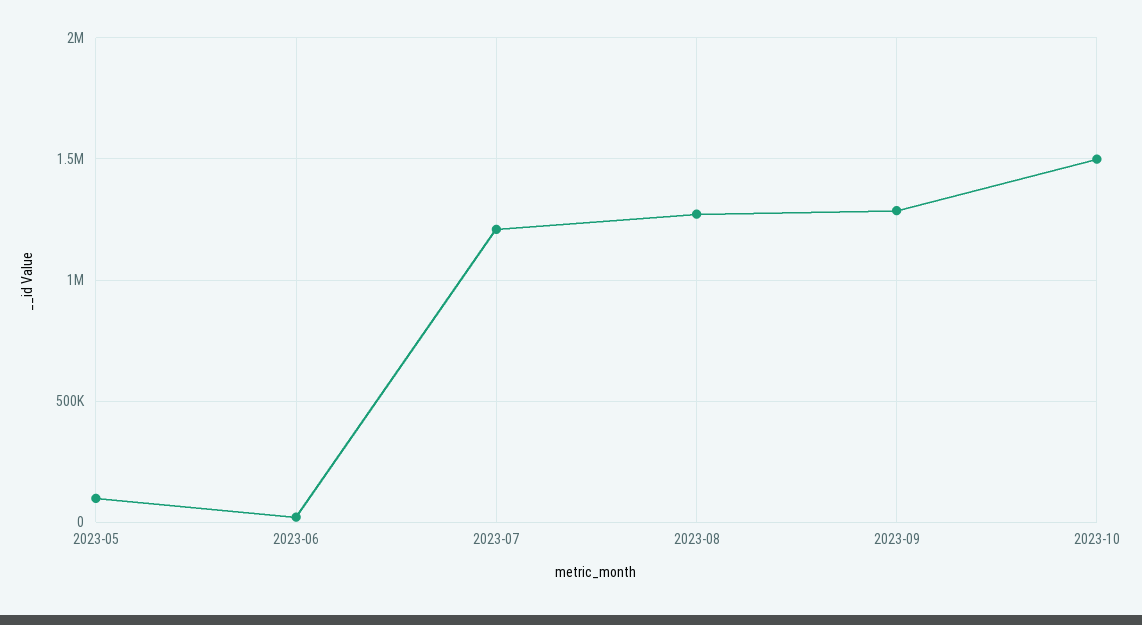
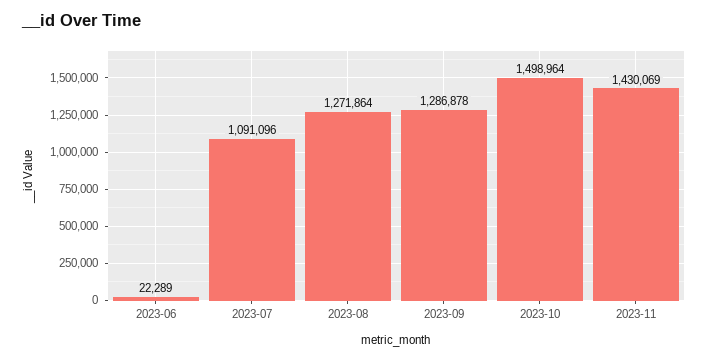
2023-05: 100000 -> none
2023-07: 1200000 -> 1091096
2023-11: none -> 1430069

